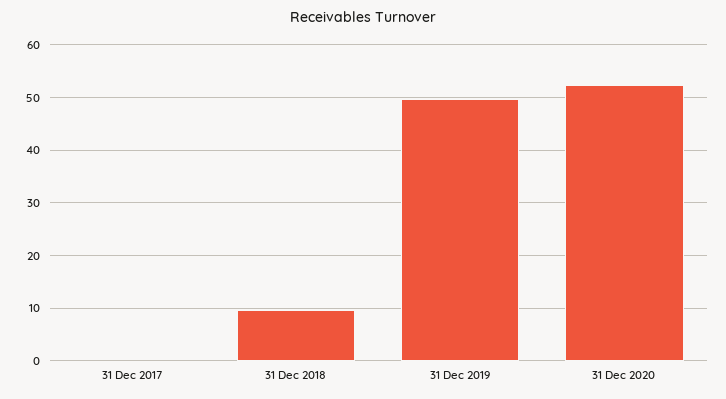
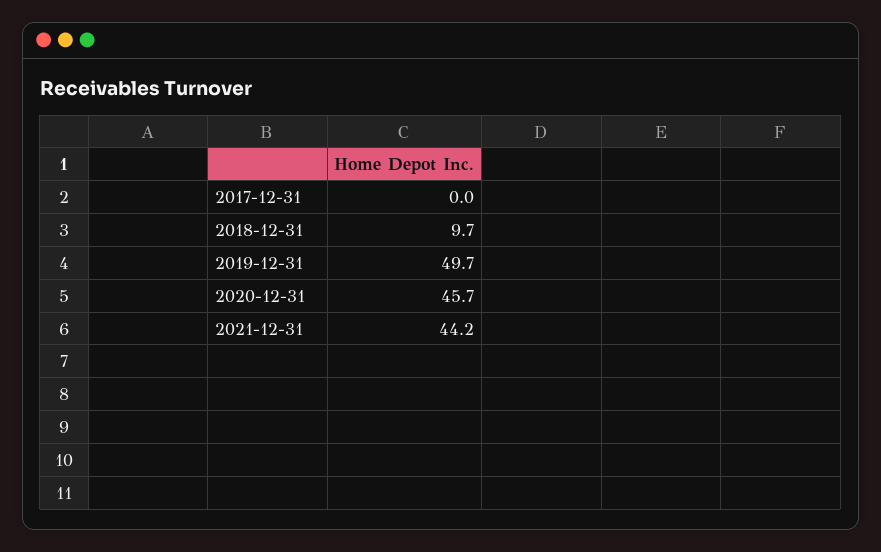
31 Dec 2020: 52 -> 45.7
2021-12-31: none -> 44.2

